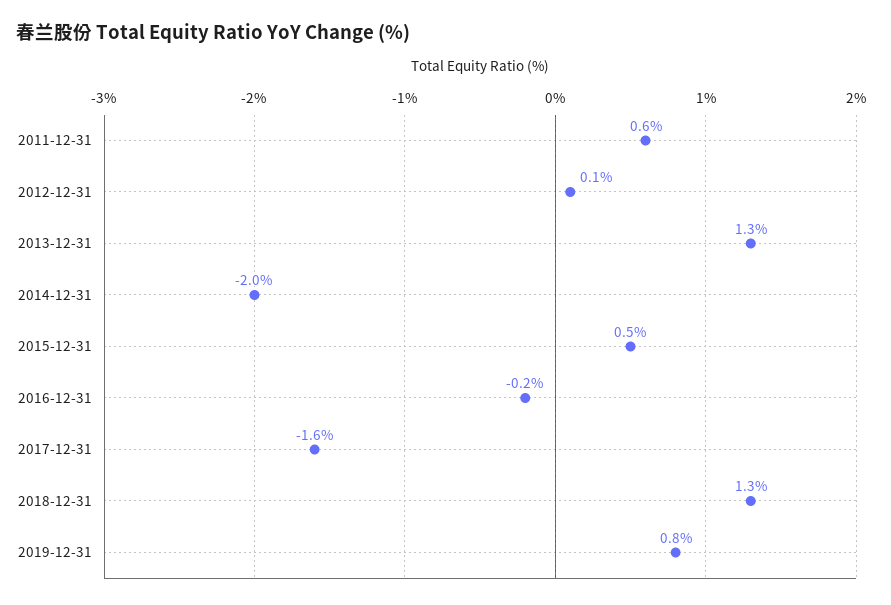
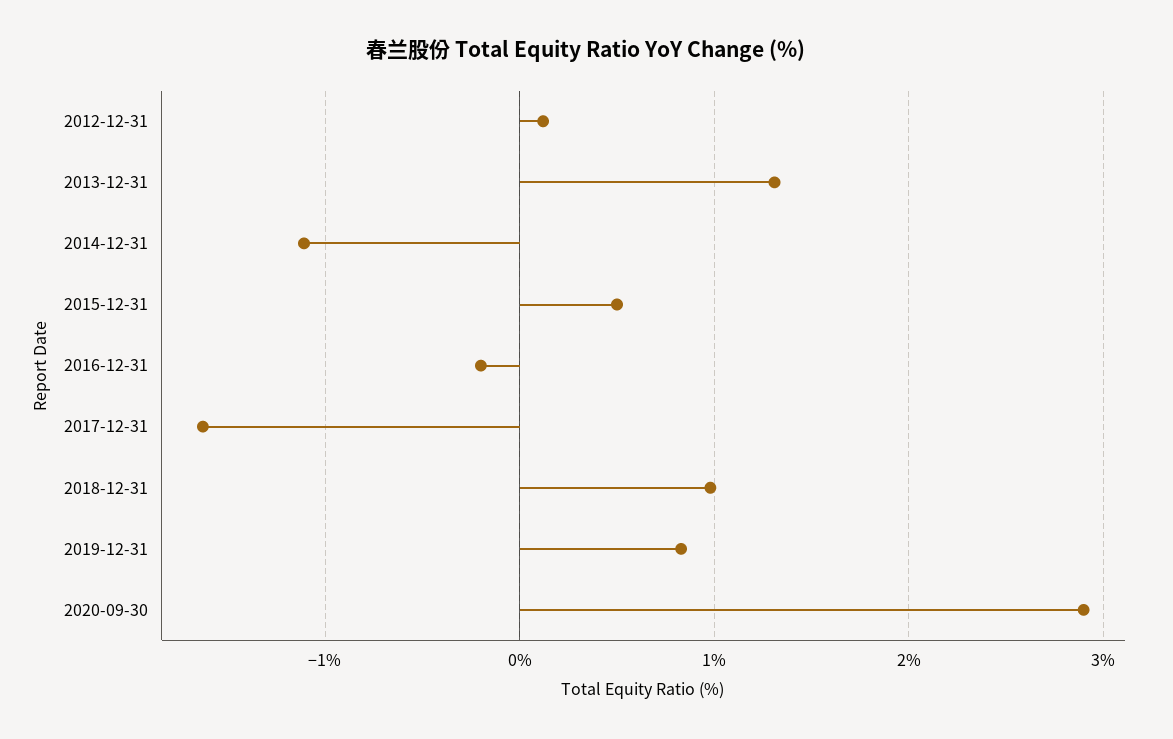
2011-12-31: 0.6 -> none
2014-12-31: -2 -> -1.1
2018-12-31: 1.3 -> 1
2020-09-30: none -> 2.9

